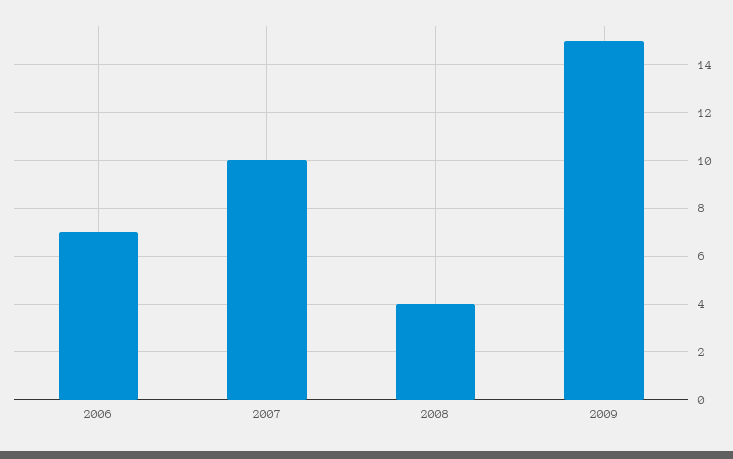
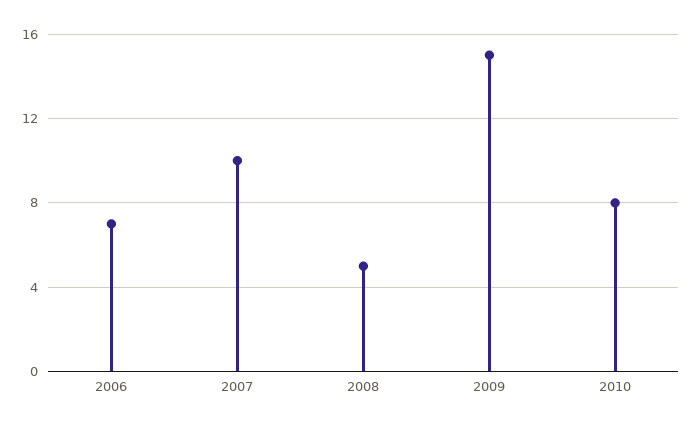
2008: 4 -> 5
2010: none -> 8

